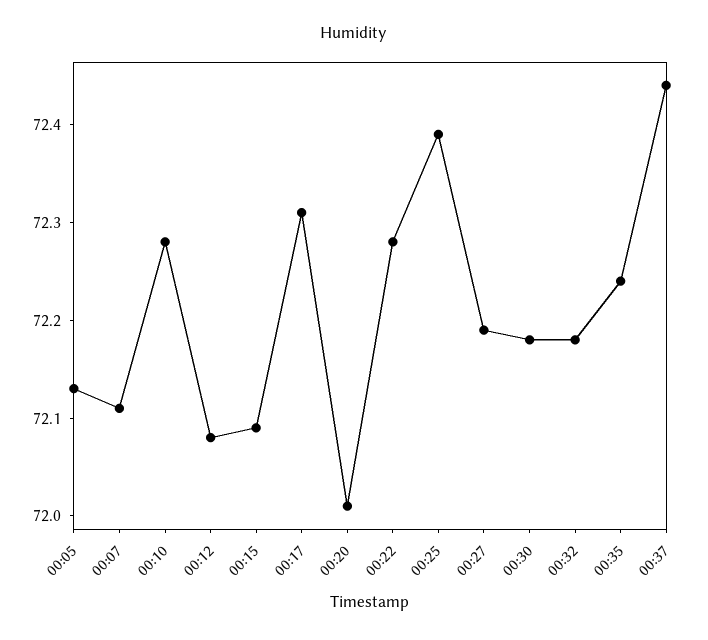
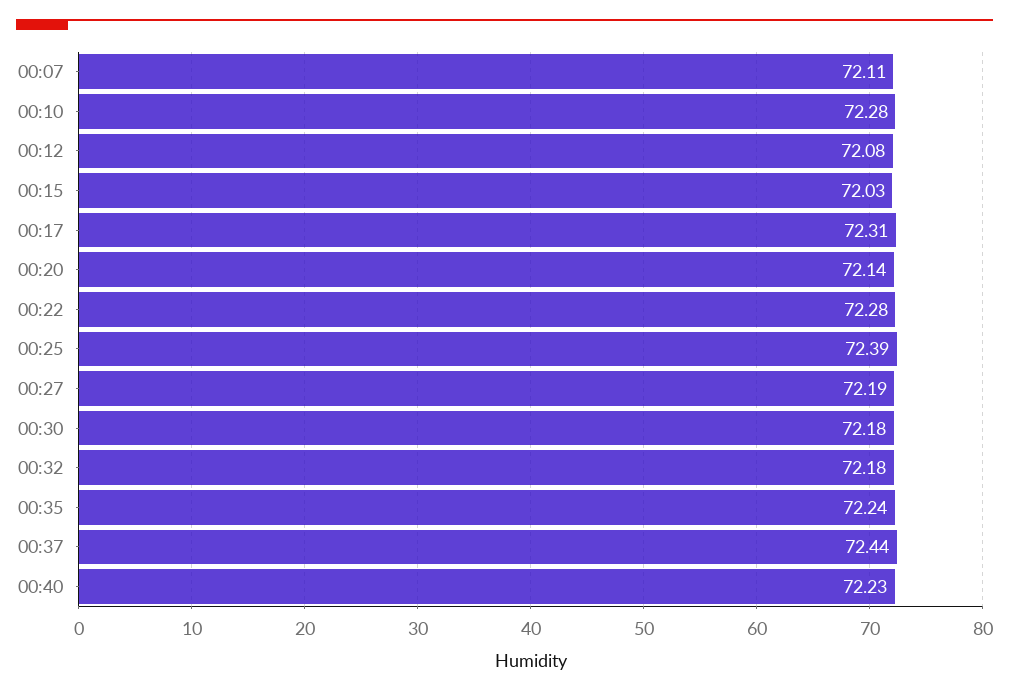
00:05: 72.13 -> none
00:15: 72.09 -> 72.03
00:20: 72.01 -> 72.14
00:40: none -> 72.23

